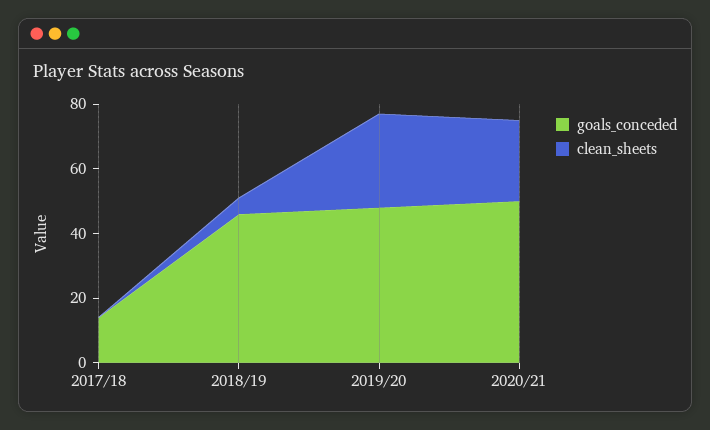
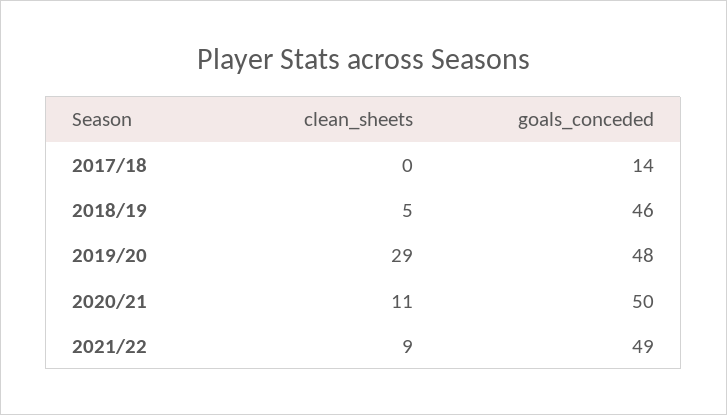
clean_sheets, 2020/21: 25 -> 11
clean_sheets, 2021/22: none -> 9
goals_conceded, 2021/22: none -> 49

